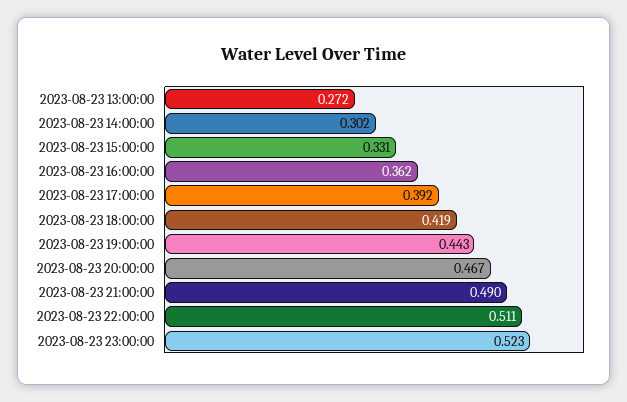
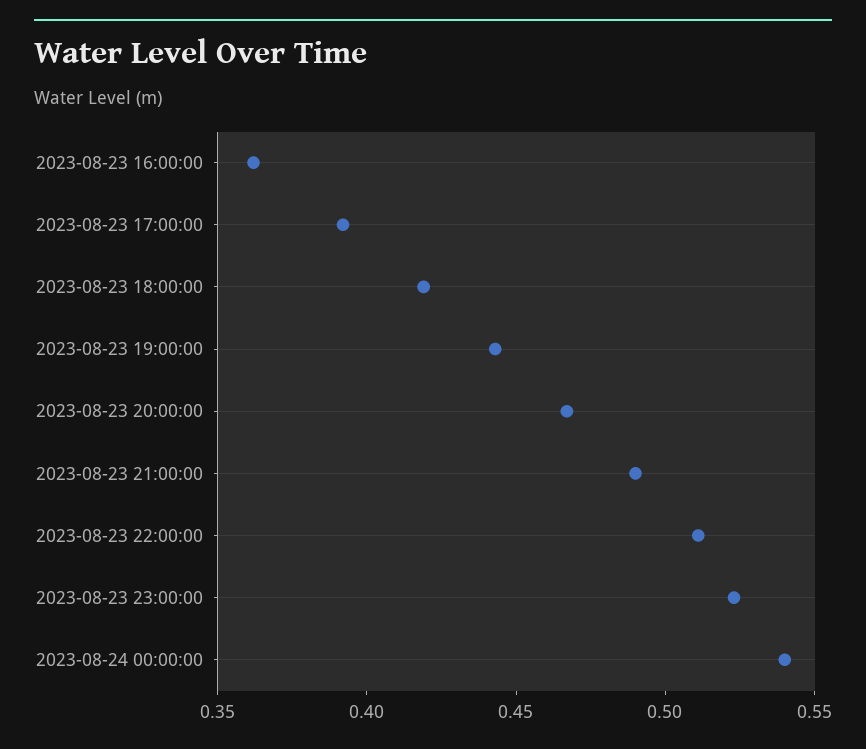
2023-08-23 13:00:00: 0.272 -> none
2023-08-23 14:00:00: 0.302 -> none
2023-08-23 15:00:00: 0.331 -> none
2023-08-24 00:00:00: none -> 0.54

